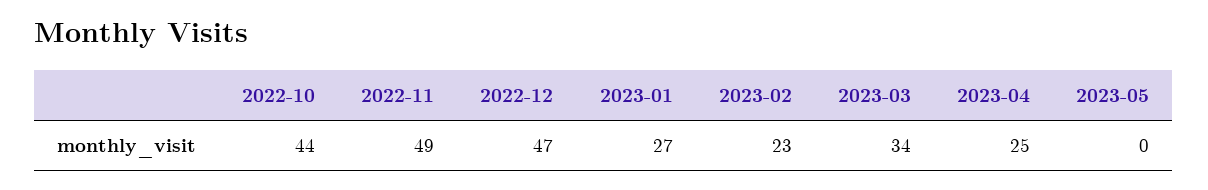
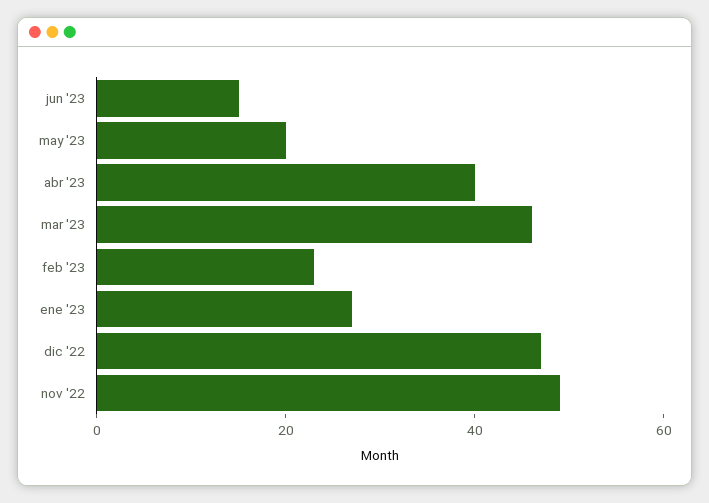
2022-10: 44 -> none
2023-03: 34 -> 45
2023-04: 25 -> 40
2023-05: 0 -> 20
jun '23: none -> 15

